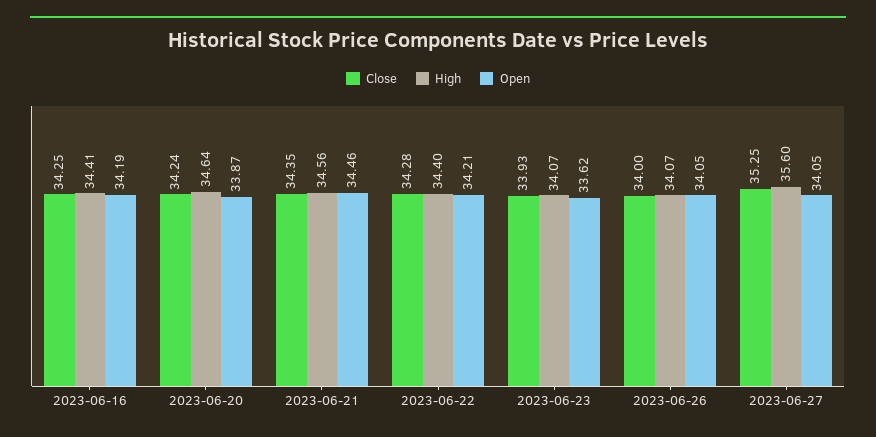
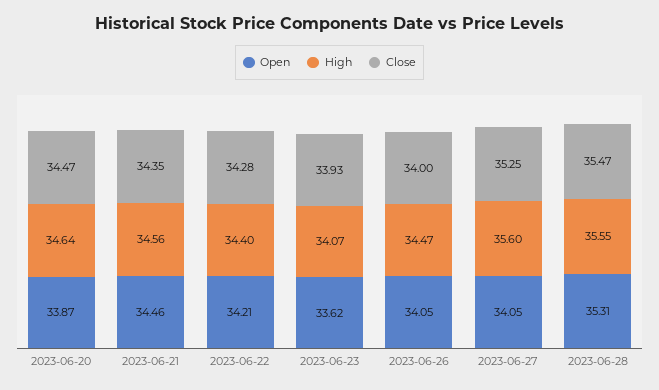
Close, 2023-06-16: 34.25 -> none
High, 2023-06-16: 34.41 -> none
Open, 2023-06-16: 34.19 -> none
Close, 2023-06-20: 34.24 -> 34.47
High, 2023-06-26: 34.07 -> 34.47
Open, 2023-06-28: none -> 35.31
High, 2023-06-28: none -> 35.55
Close, 2023-06-28: none -> 35.47

